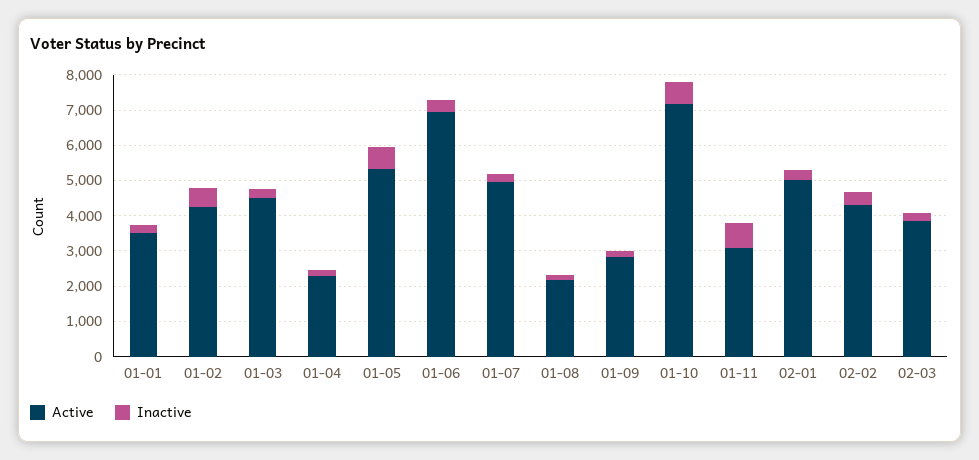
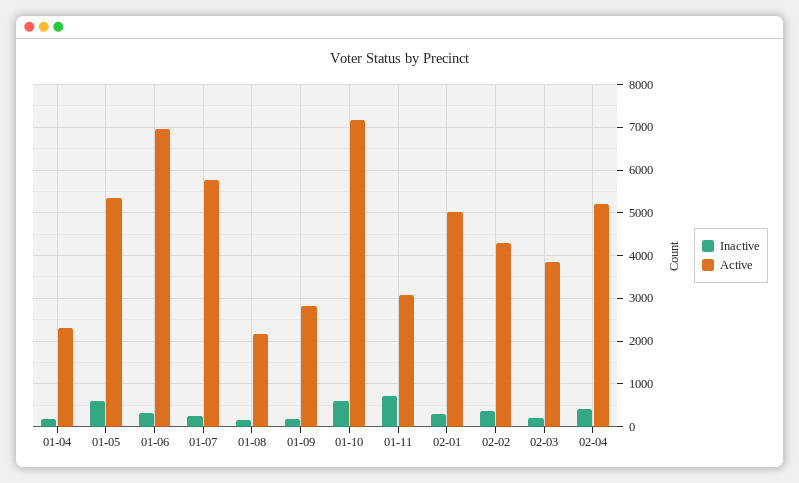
Active, 01-01: 3500 -> none
Inactive, 01-01: 250 -> none
Active, 01-02: 4250 -> none
Inactive, 01-02: 500 -> none
Active, 01-03: 4500 -> none
Inactive, 01-03: 250 -> none
Active, 01-07: 5000 -> 5800
Inactive, 02-04: none -> 400
Active, 02-04: none -> 5200

